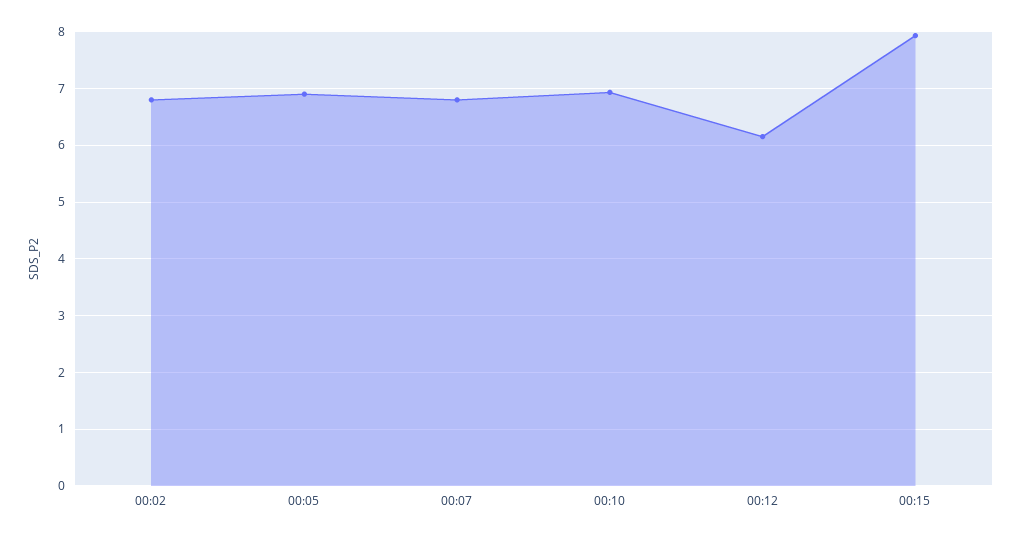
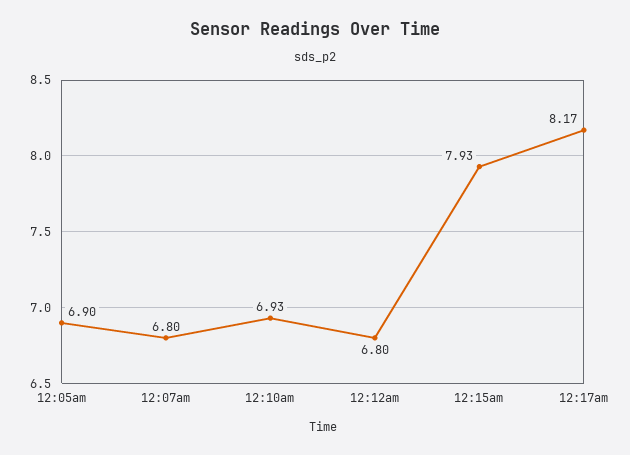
00:02: 6.8 -> none
00:12: 6.2 -> 6.8
12:17am: none -> 8.17

